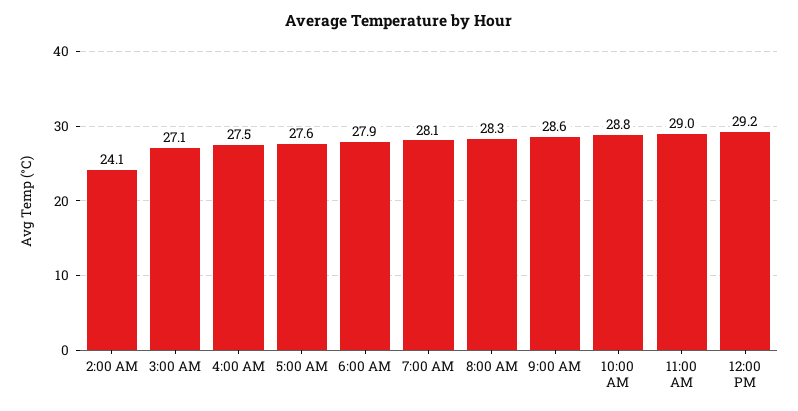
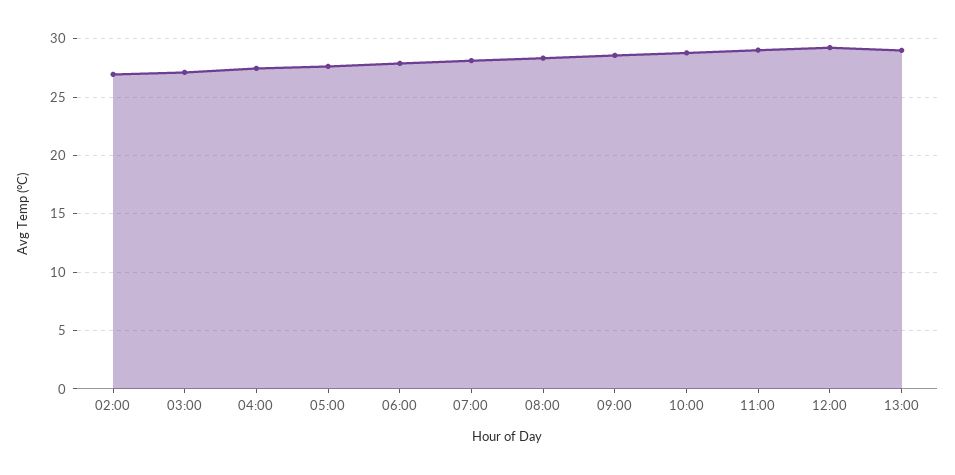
2:00 AM: 24.1 -> 27
13:00: none -> 29

